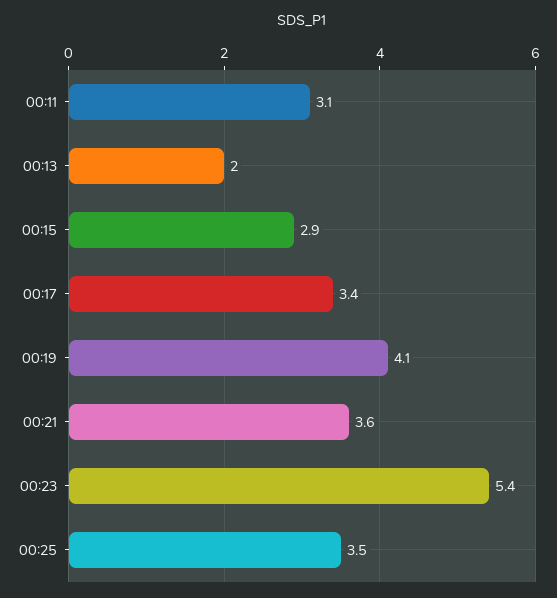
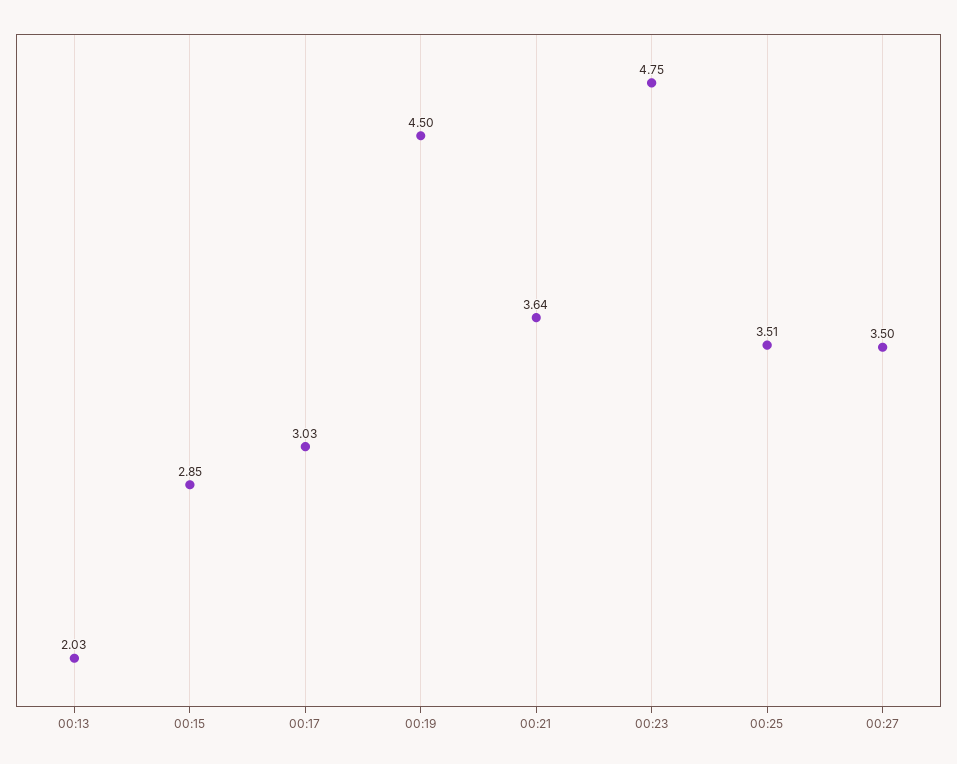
00:11: 3.1 -> none
00:17: 3.4 -> 3.03
00:19: 4.1 -> 4.5
00:23: 5.4 -> 4.75
00:27: none -> 3.5

